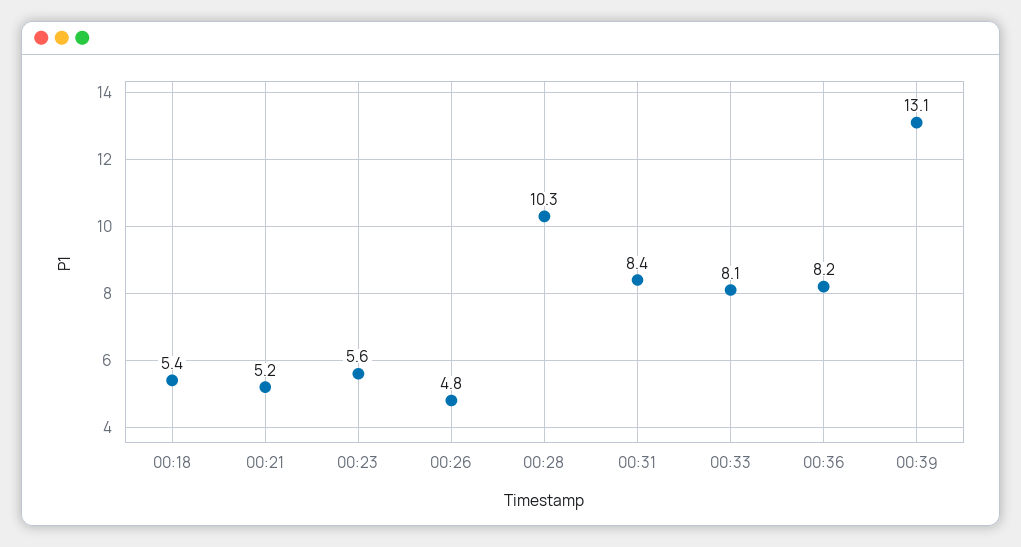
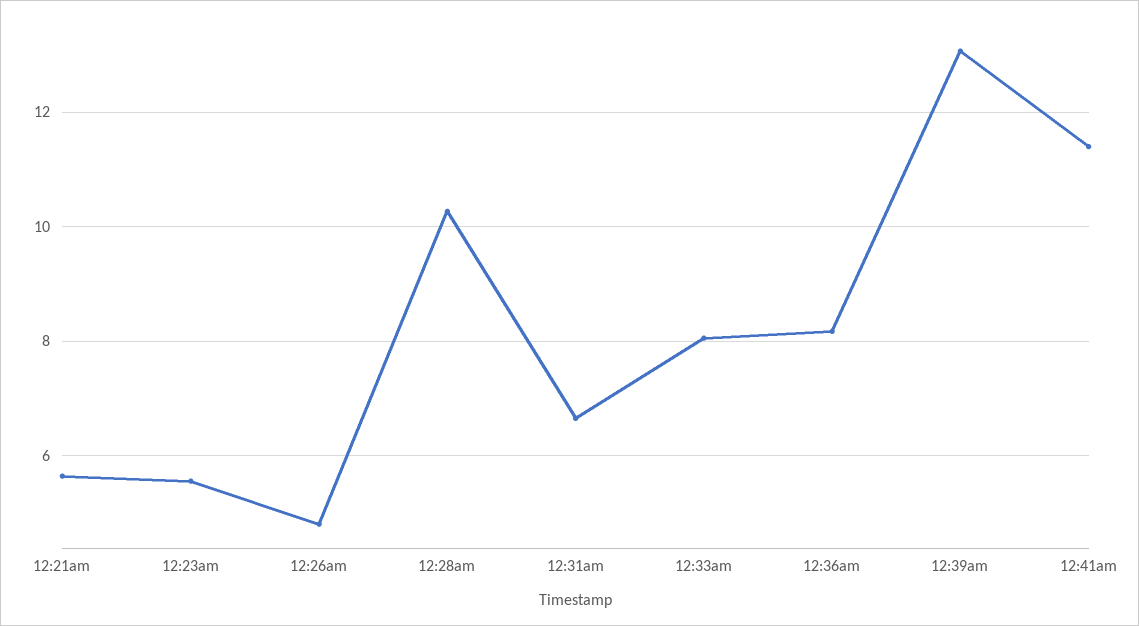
00:18: 5.4 -> none
00:21: 5.2 -> 5.6
00:31: 8.4 -> 6.6
12:41am: none -> 11.4

